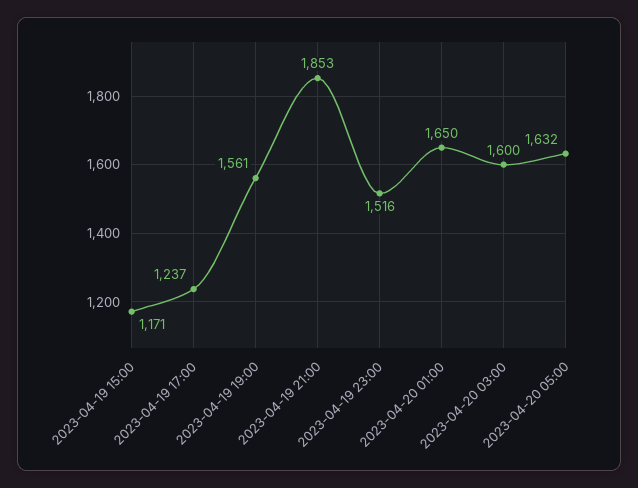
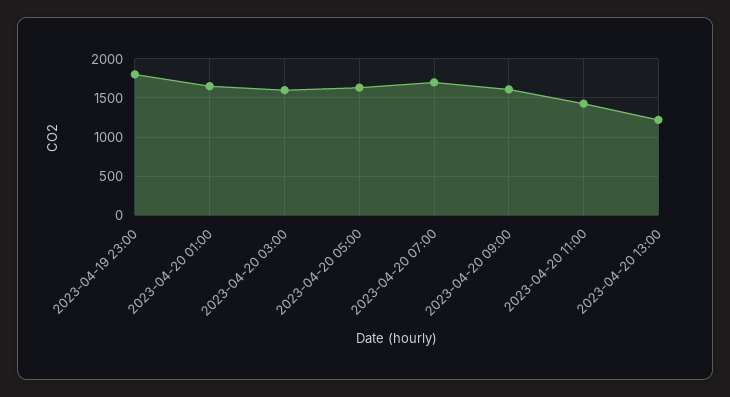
2023-04-19 15:00: 1171 -> none
2023-04-19 17:00: 1237 -> none
2023-04-19 19:00: 1561 -> none
2023-04-19 21:00: 1853 -> none
2023-04-19 23:00: 1516 -> 1800
2023-04-20 07:00: none -> 1700
2023-04-20 09:00: none -> 1600
2023-04-20 11:00: none -> 1400
2023-04-20 13:00: none -> 1200

